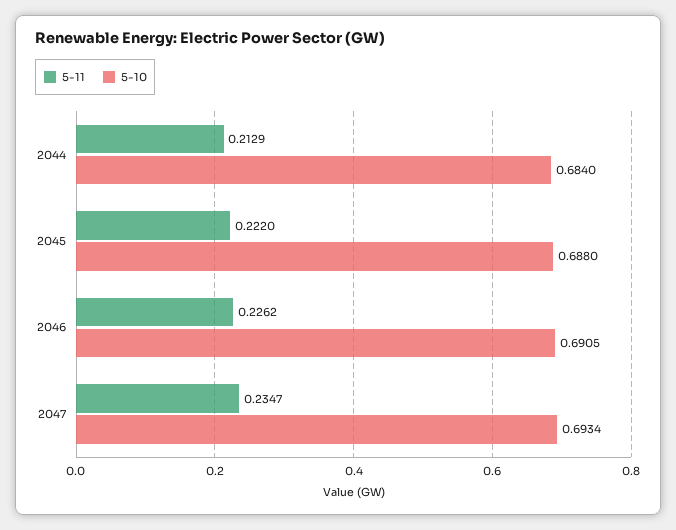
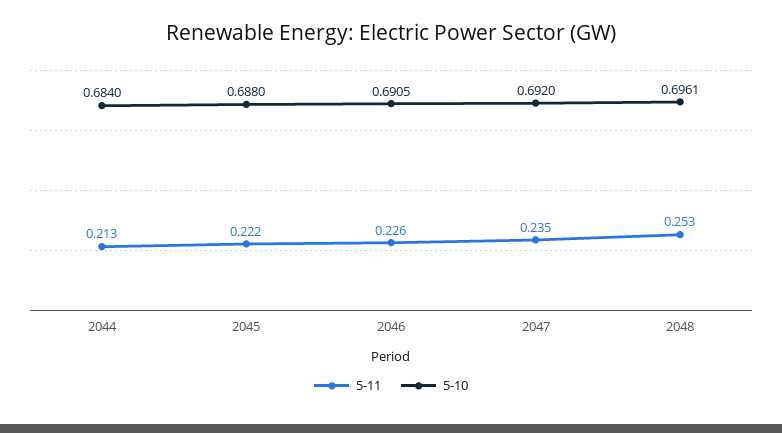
5-10, 2047: 0.6934 -> 0.692
5-11, 2048: none -> 0.253
5-10, 2048: none -> 0.6961

